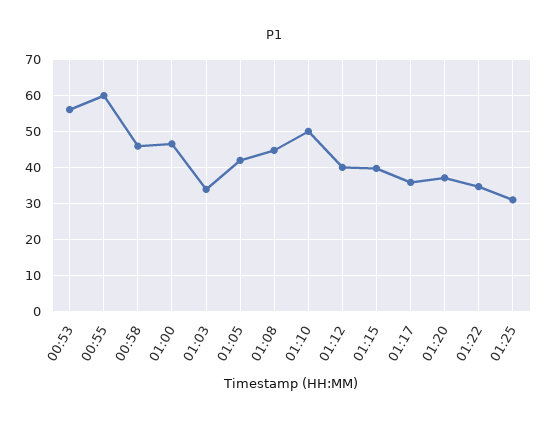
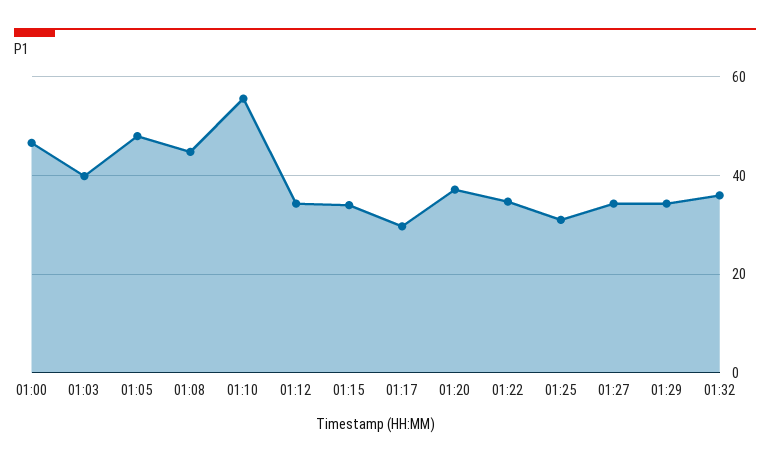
00:53: 56 -> none
00:55: 60 -> none
00:58: 46 -> none
01:03: 34 -> 40
01:05: 42 -> 48
01:10: 50 -> 56
01:12: 40 -> 34
01:15: 40 -> 34
01:17: 36 -> 30
01:27: none -> 34
01:29: none -> 34
01:32: none -> 36

